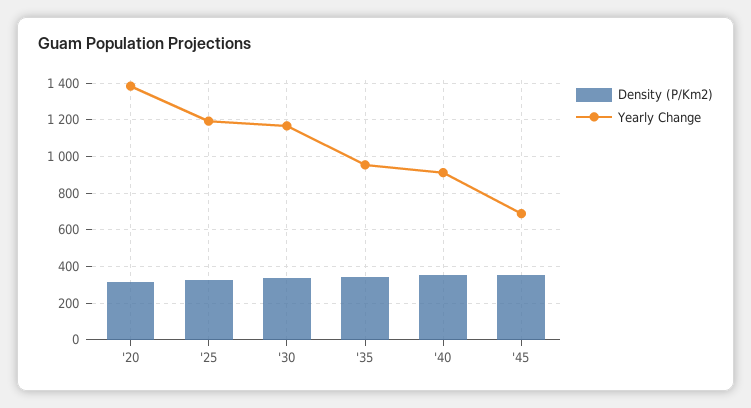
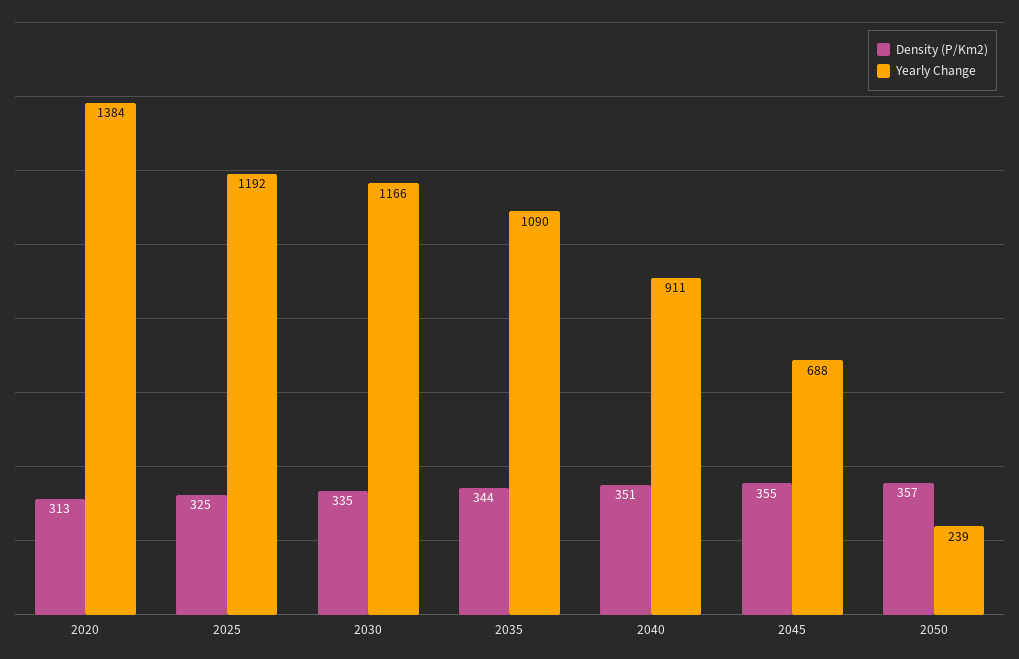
Yearly Change, '35: 950 -> 1090
Density (P/Km2), 2050: none -> 357
Yearly Change, 2050: none -> 239

